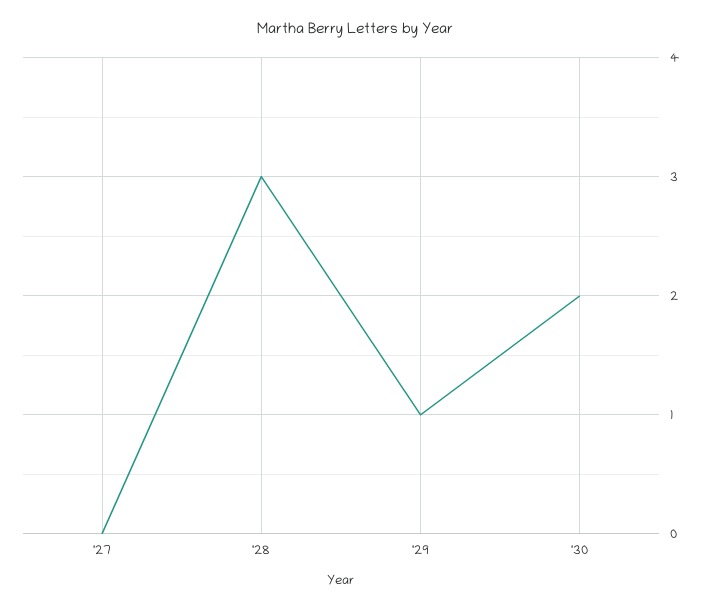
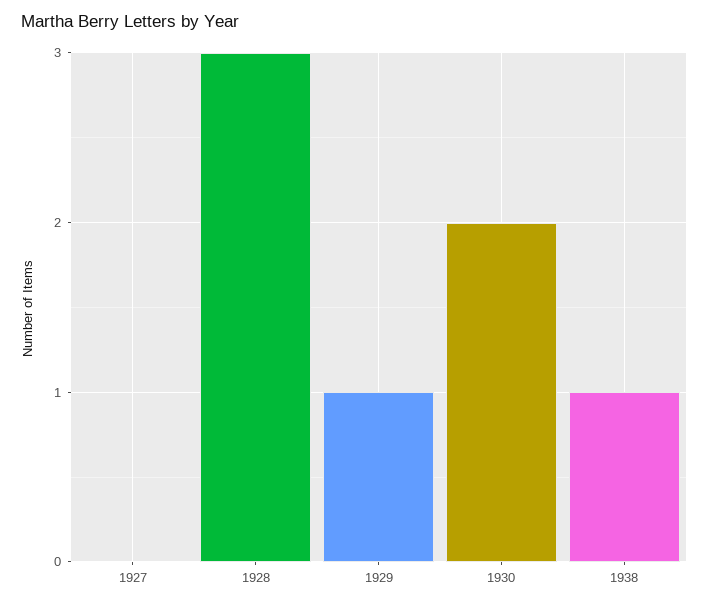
1938: none -> 1

